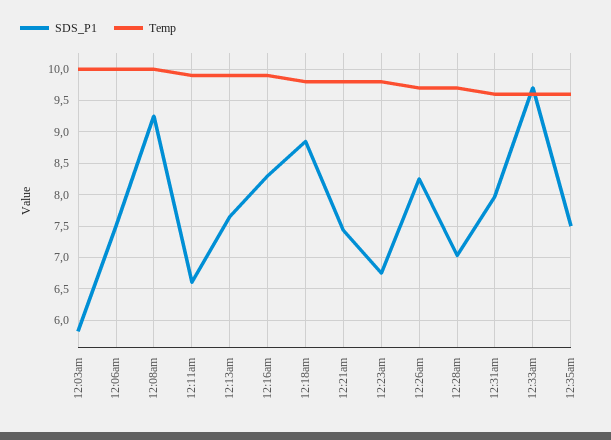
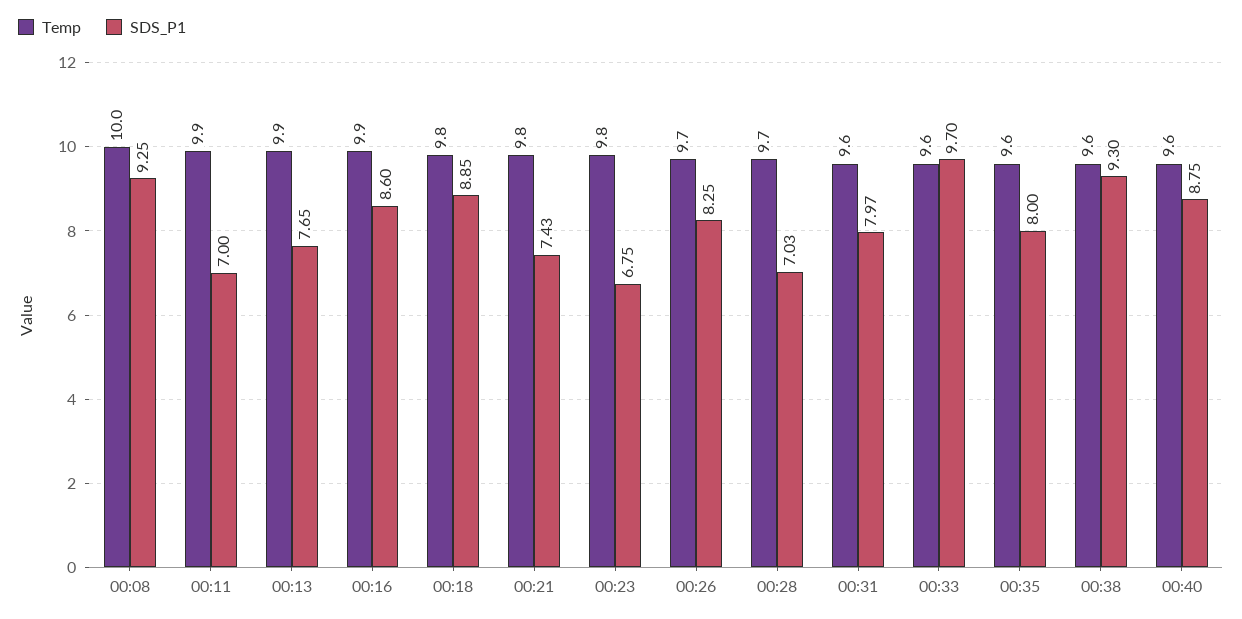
SDS_P1, 12:03am: 5.8 -> none
Temp, 12:03am: 10 -> none
SDS_P1, 12:06am: 7.5 -> none
Temp, 12:06am: 10 -> none
SDS_P1, 12:11am: 6.6 -> 7
SDS_P1, 12:16am: 8.3 -> 8.6
SDS_P1, 12:35am: 7.5 -> 8
Temp, 00:38: none -> 9.6
SDS_P1, 00:38: none -> 9.3
Temp, 00:40: none -> 9.6
SDS_P1, 00:40: none -> 8.75

